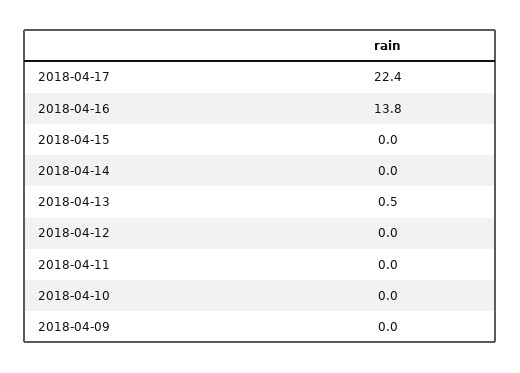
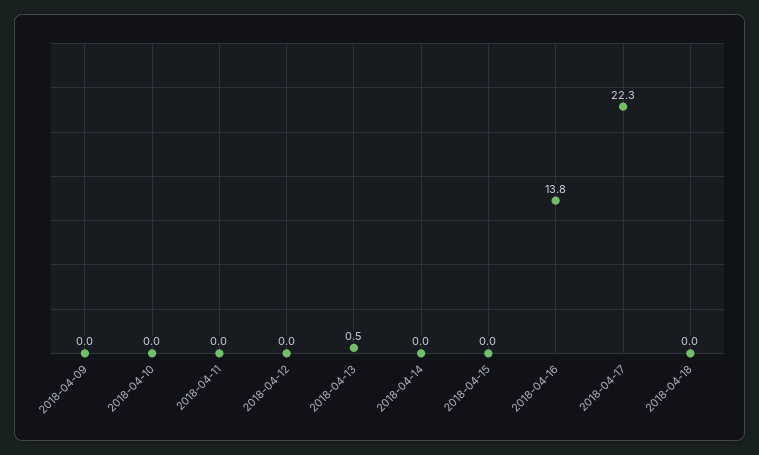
2018-04-17: 22.4 -> 22.3
2018-04-18: none -> 0

